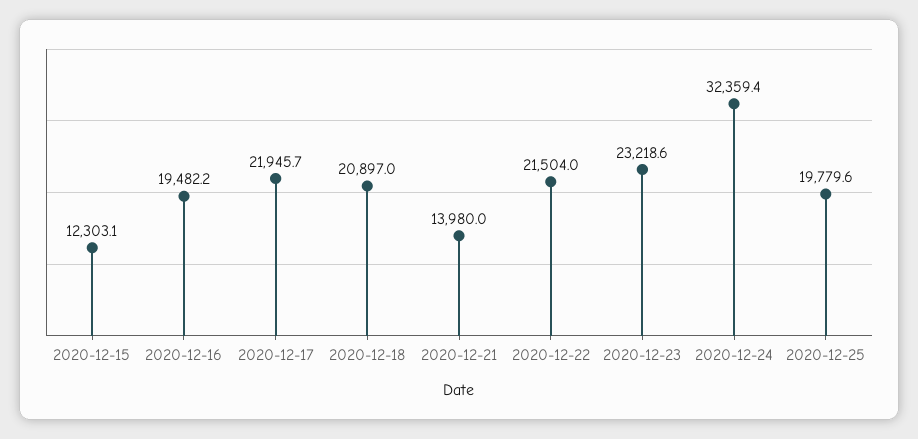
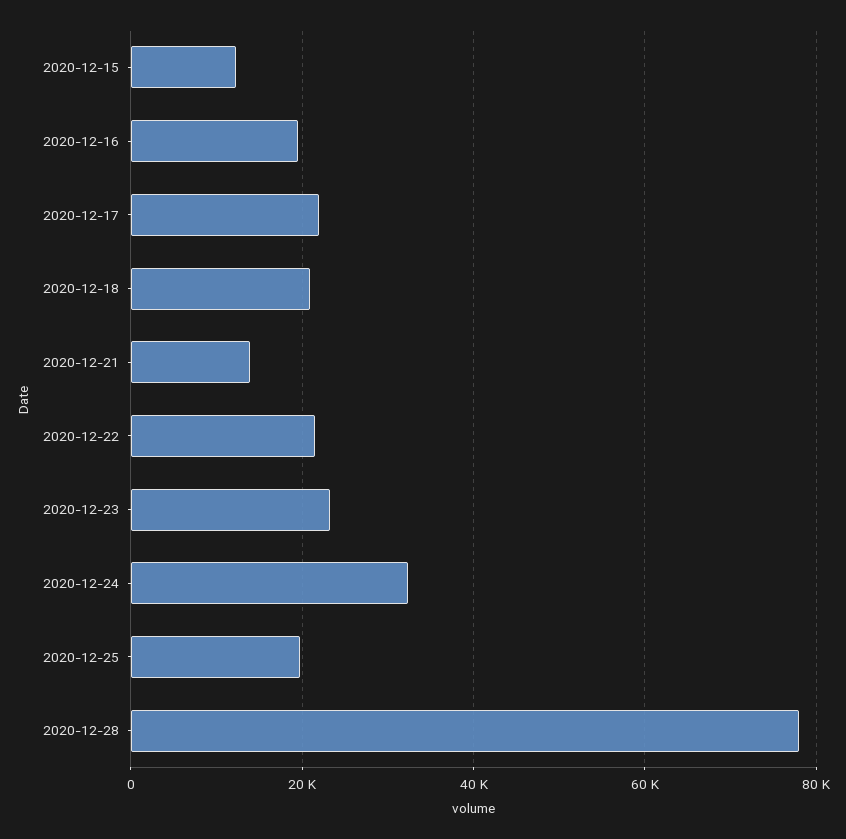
2020-12-28: none -> 78000

